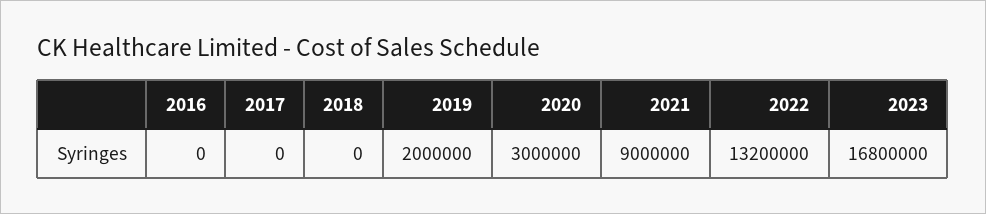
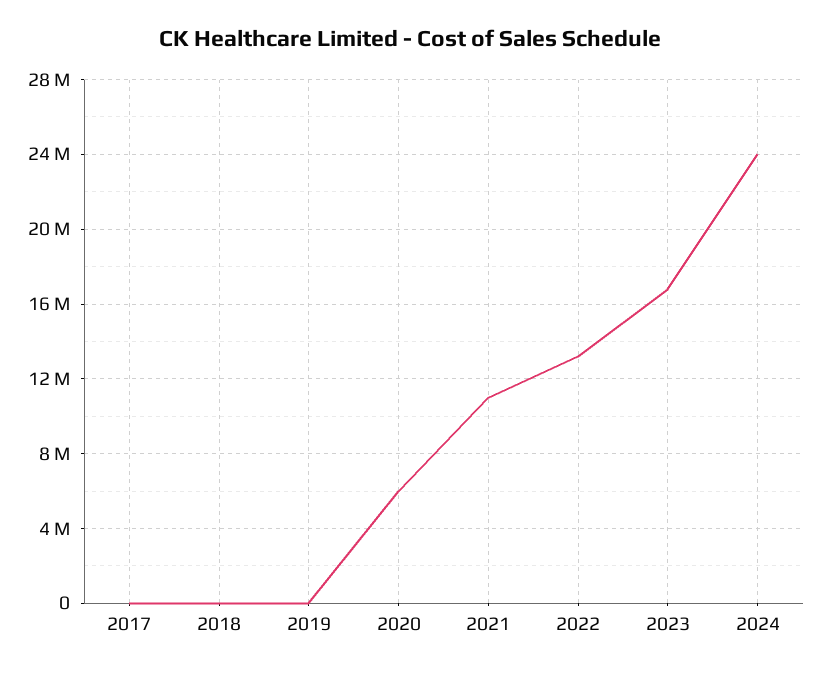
2016: 0 -> none
2019: 2000000 -> 0
2020: 3000000 -> 6000000
2021: 9000000 -> 11000000
2024: none -> 24000000

